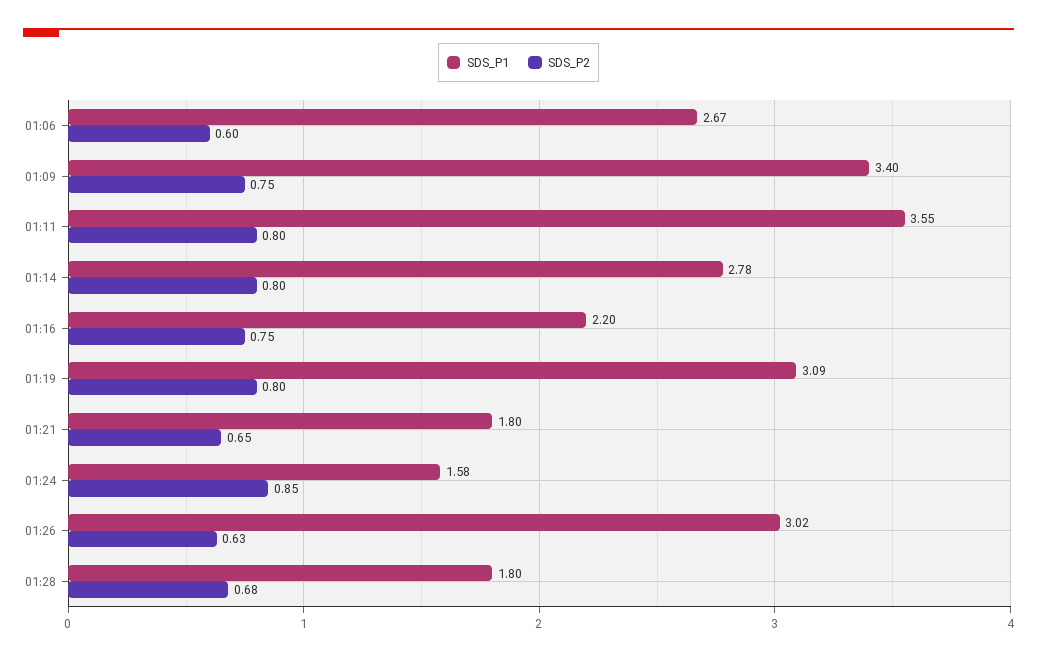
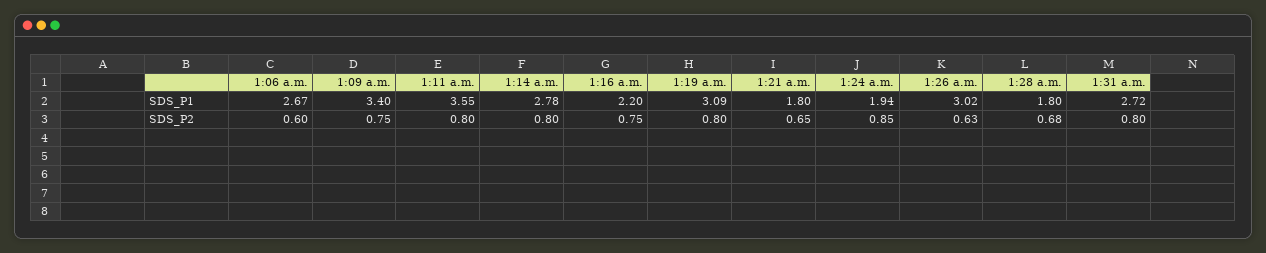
SDS_P1, 01:24: 1.58 -> 1.94
SDS_P1, 1:31 a.m.: none -> 2.72
SDS_P2, 1:31 a.m.: none -> 0.8

